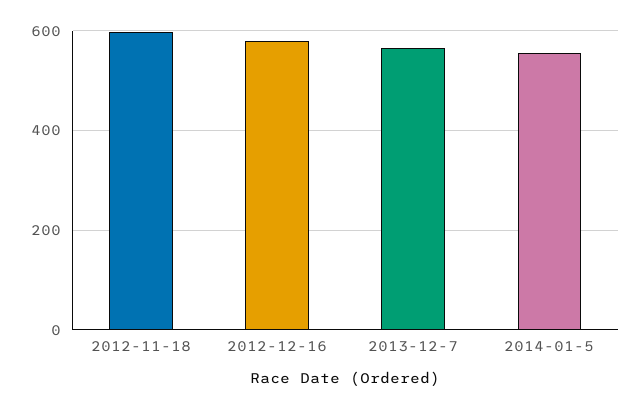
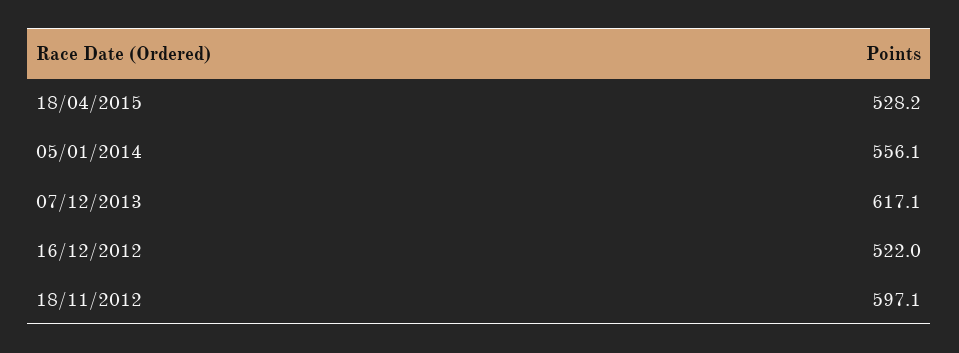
2012-12-16: 580 -> 522
2013-12-7: 560 -> 617.1
18/04/2015: none -> 528.2

